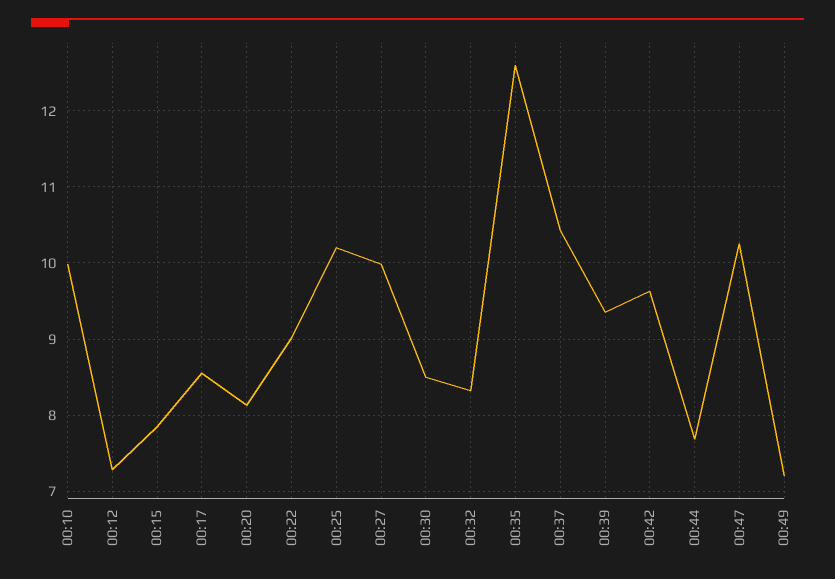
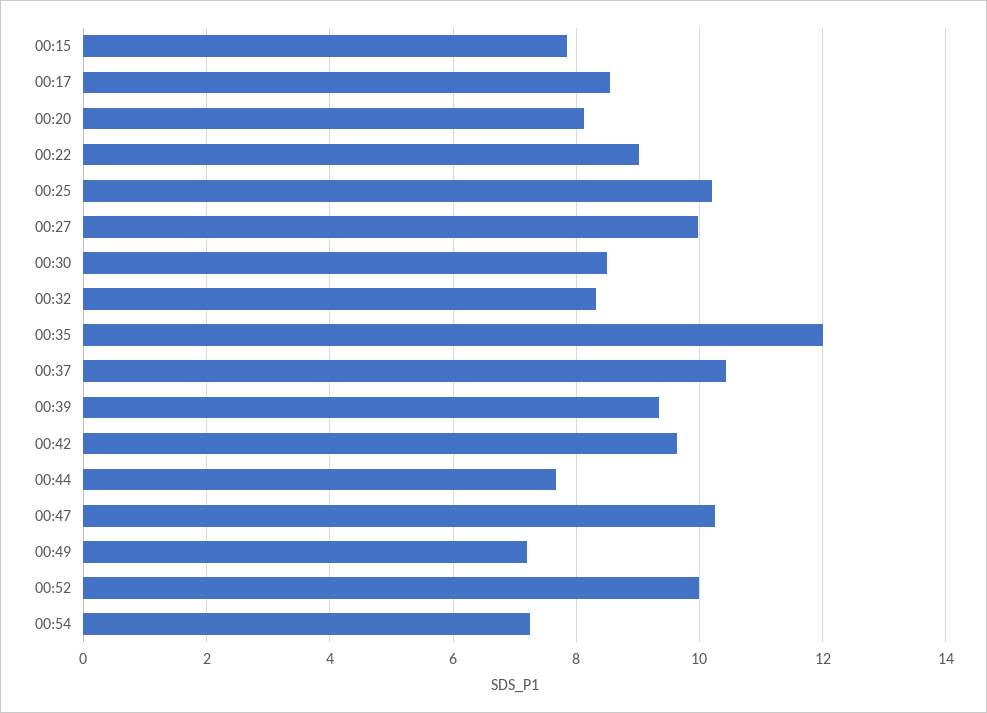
00:10: 10 -> none
00:12: 7.3 -> none
00:35: 12.6 -> 12
00:52: none -> 10
00:54: none -> 7.2

